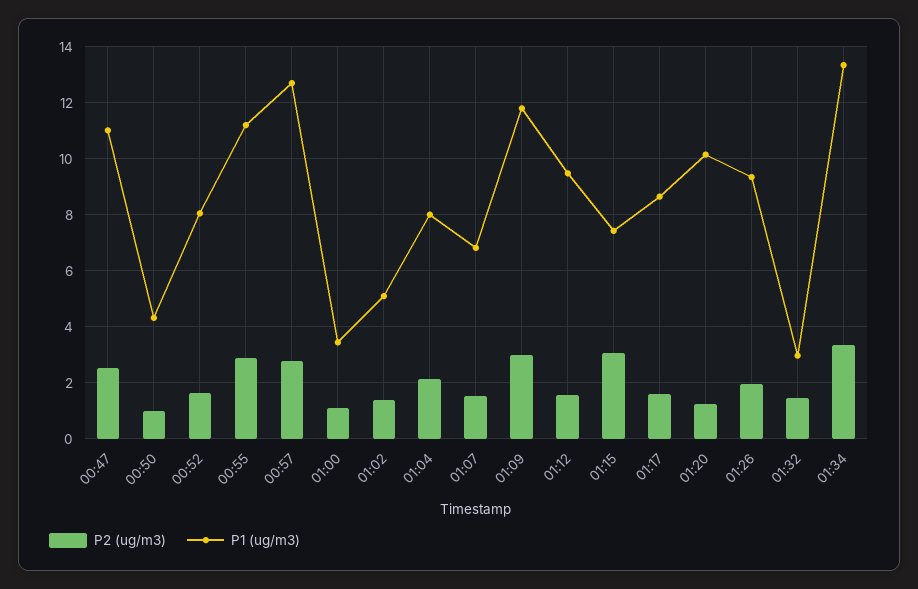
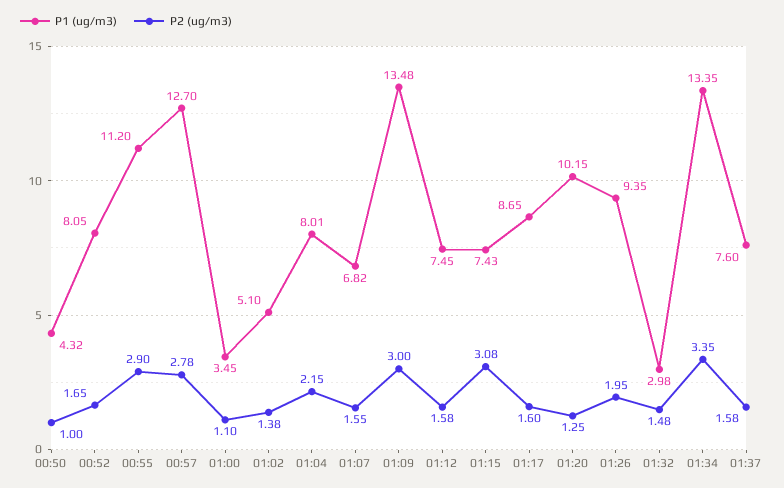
P2 (ug/m3), 00:47: 2.5 -> none
P1 (ug/m3), 00:47: 11 -> none
P1 (ug/m3), 01:09: 11.75 -> 13.48
P1 (ug/m3), 01:12: 9.5 -> 7.45
P1 (ug/m3), 01:37: none -> 7.6
P2 (ug/m3), 01:37: none -> 1.58

